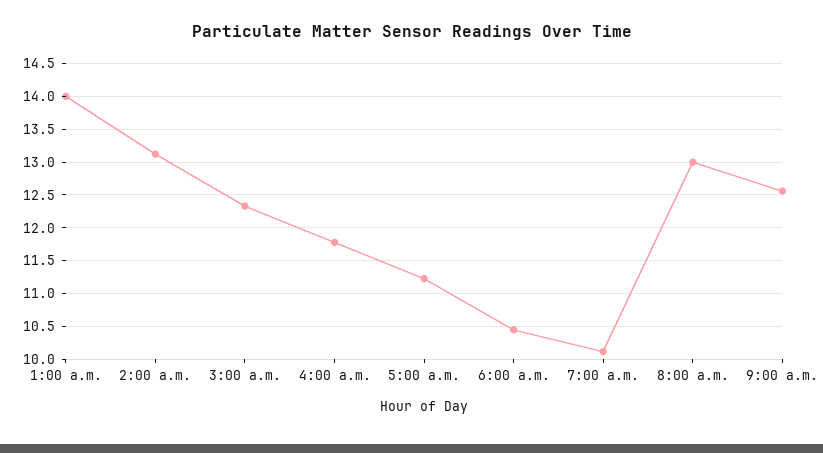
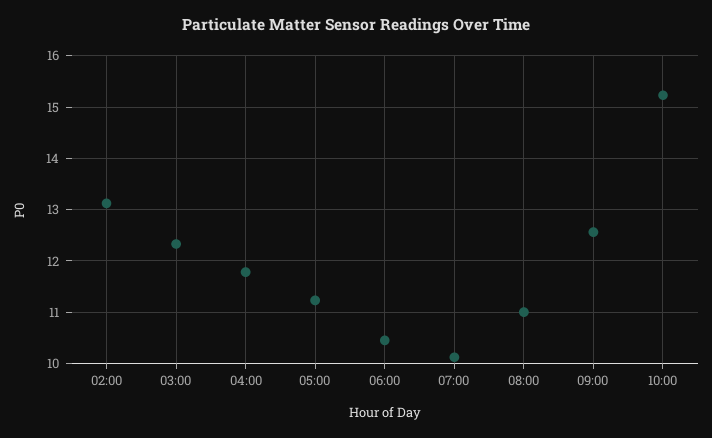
1:00 a.m.: 14 -> none
8:00 a.m.: 13 -> 11
10:00: none -> 15.2

